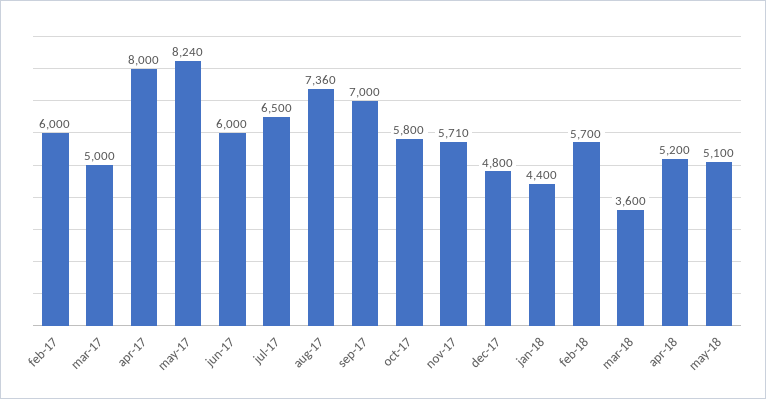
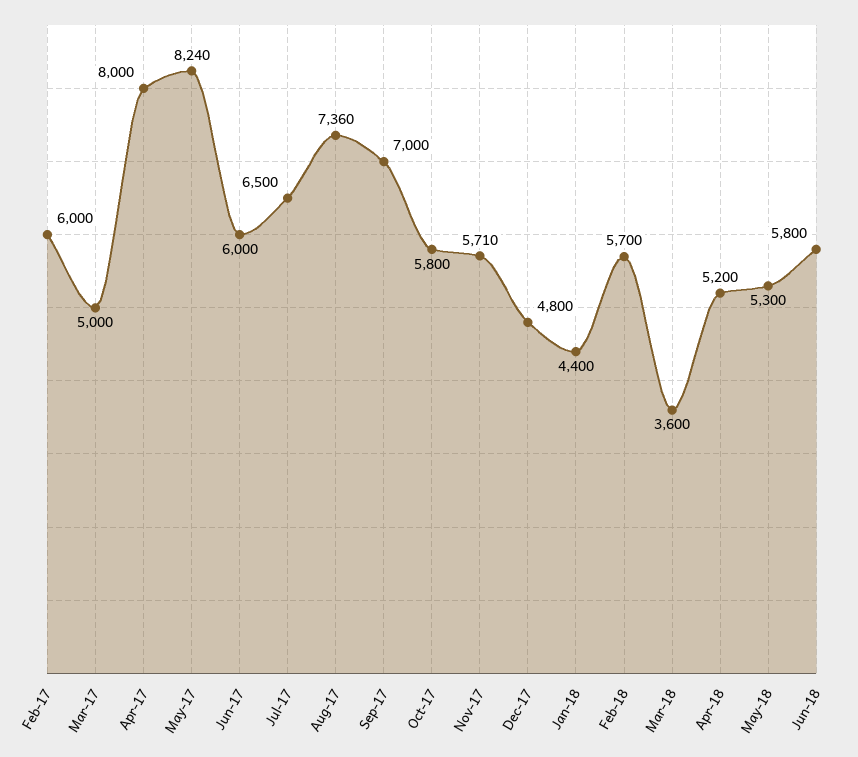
may-18: 5100 -> 5300
Jun-18: none -> 5800

